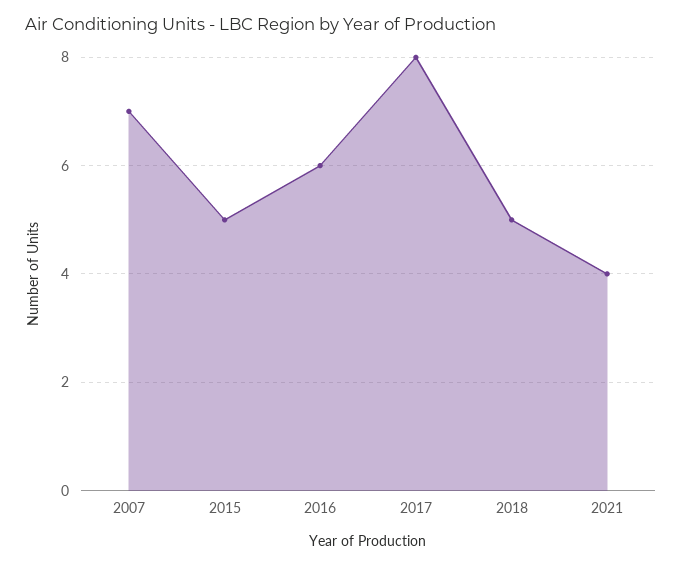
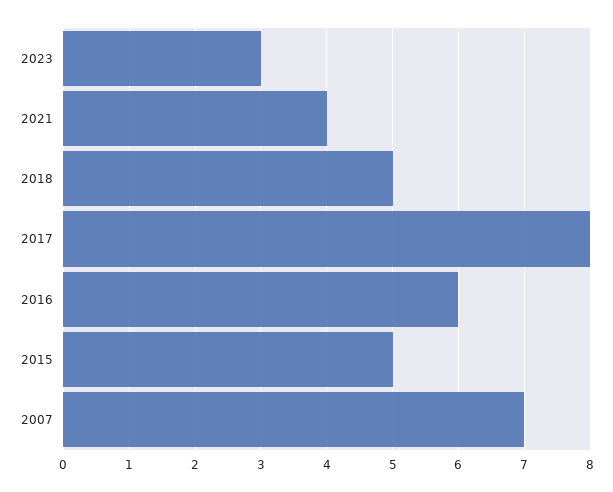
2023: none -> 3

